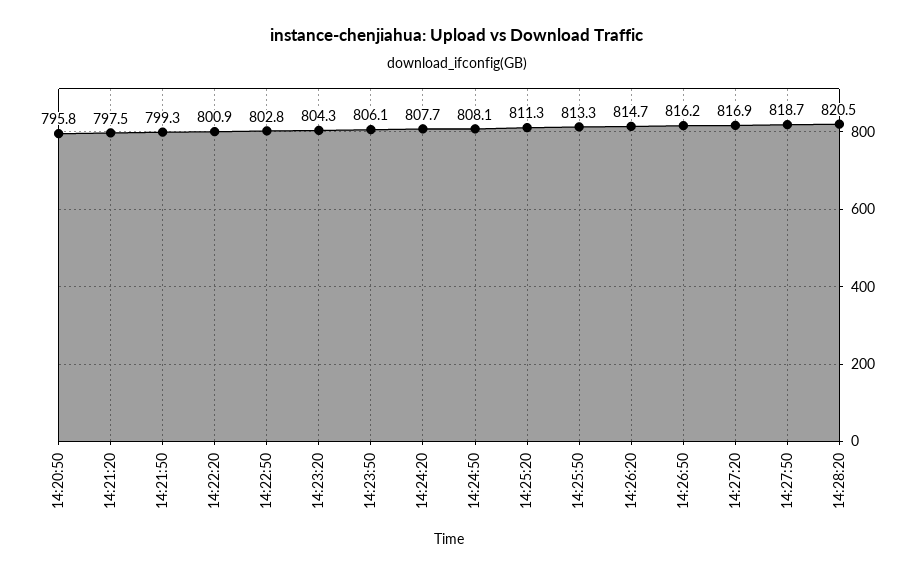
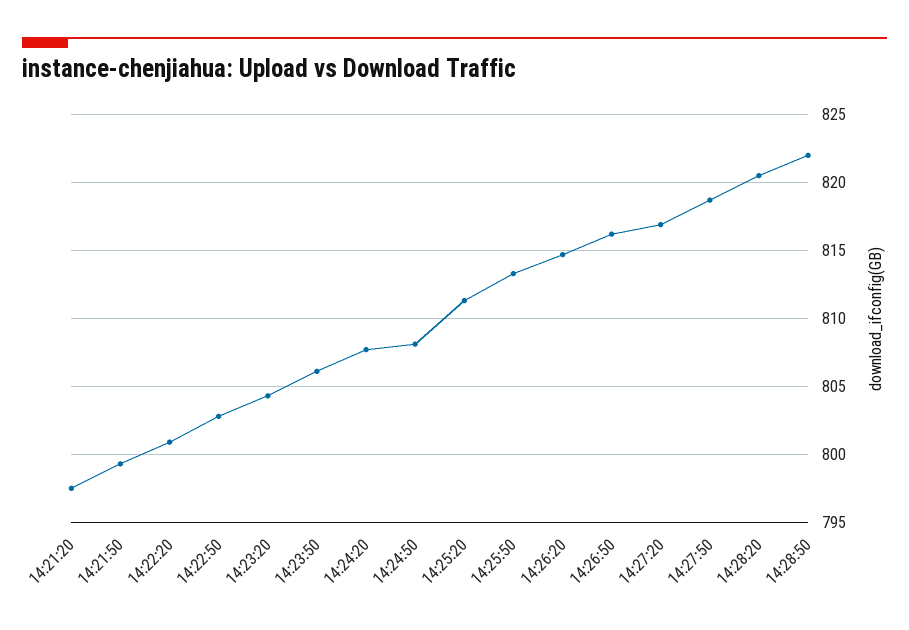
14:20:50: 795.8 -> none
14:28:50: none -> 822

